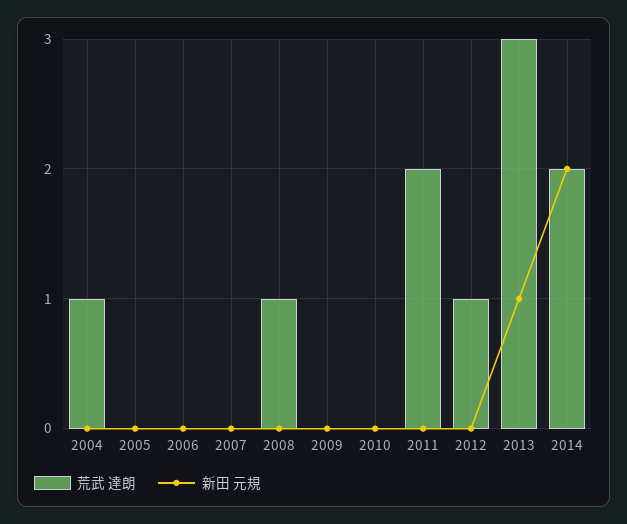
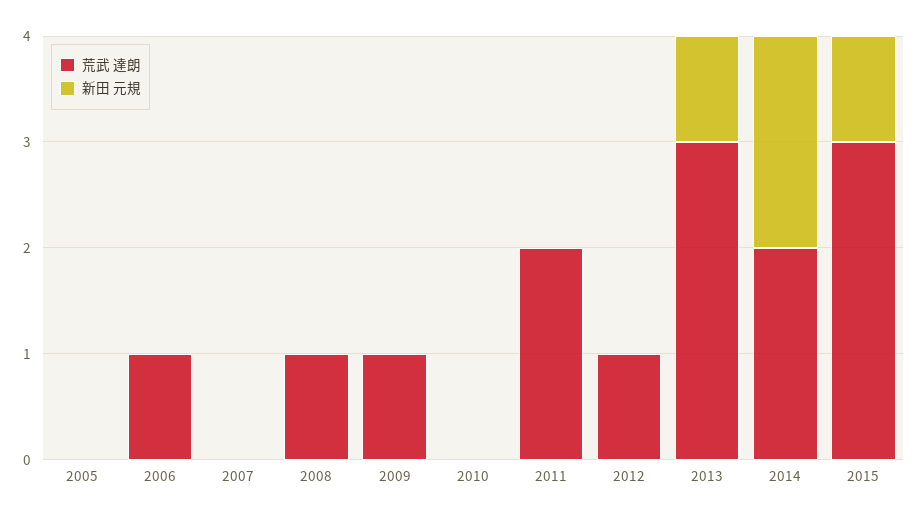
荒武 達朗, 2004: 1 -> none
新田 元規, 2004: 0 -> none
荒武 達朗, 2006: 0 -> 1
荒武 達朗, 2009: 0 -> 1
荒武 達朗, 2015: none -> 3
新田 元規, 2015: none -> 1

